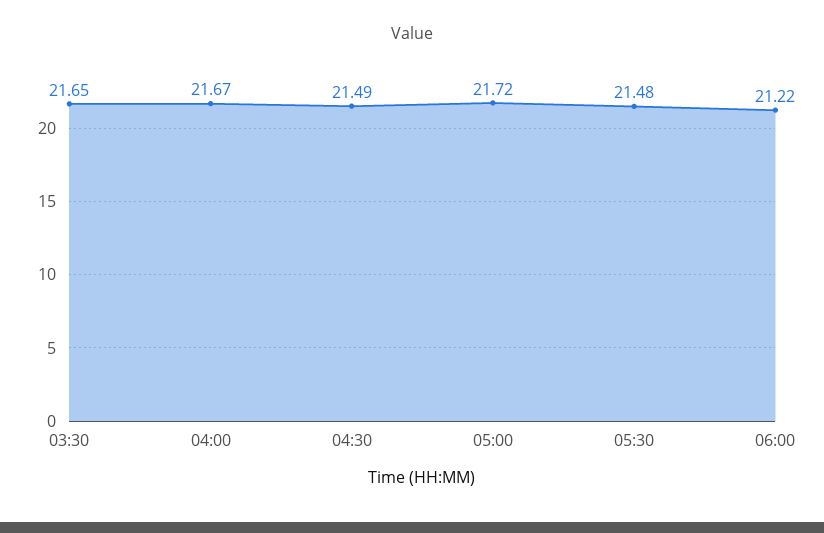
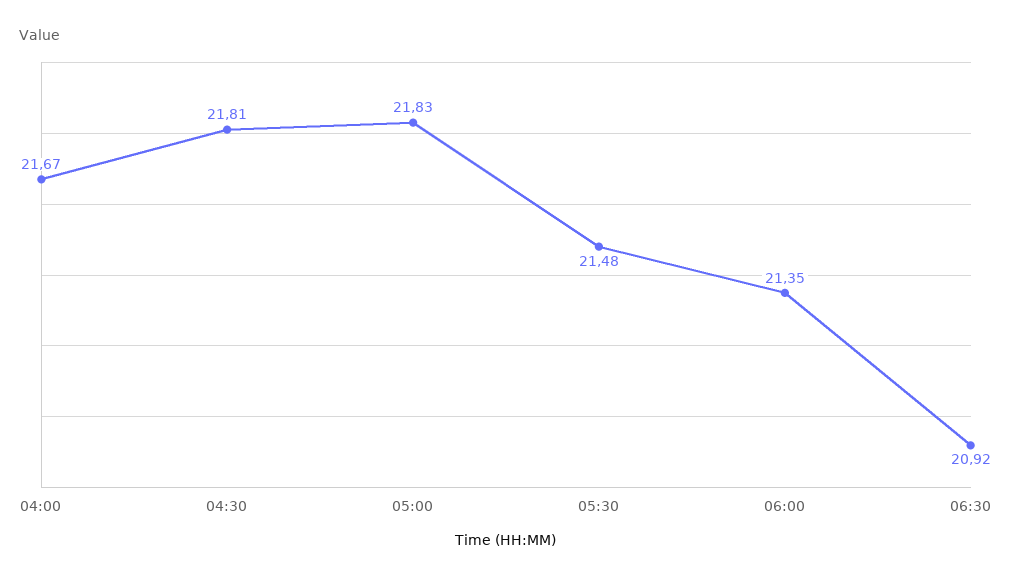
03:30: 21.65 -> none
04:30: 21.49 -> 21.81
05:00: 21.72 -> 21.83
06:00: 21.22 -> 21.35
06:30: none -> 20.92

